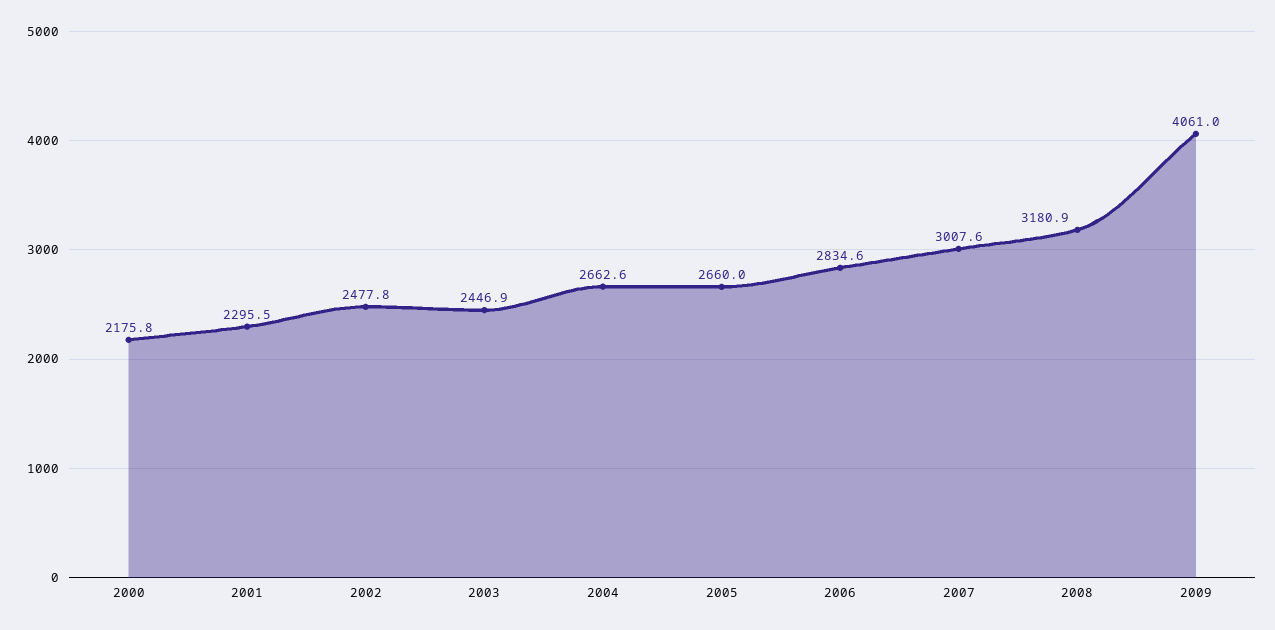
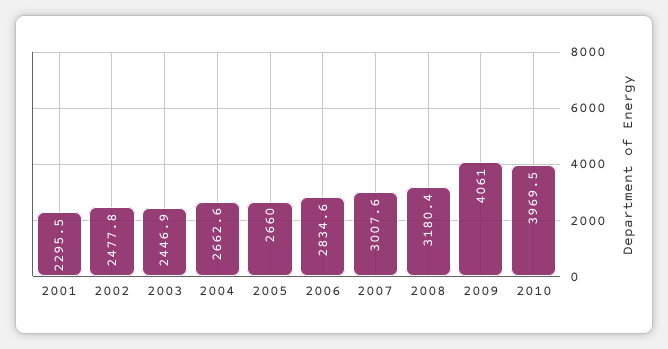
2000: 2175.8 -> none
2008: 3180.9 -> 3180.4
2010: none -> 3969.5

